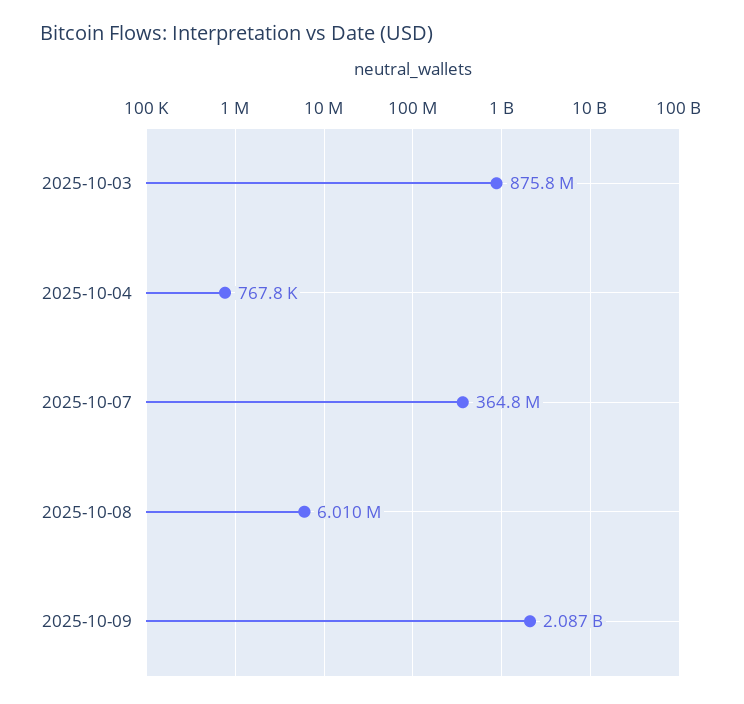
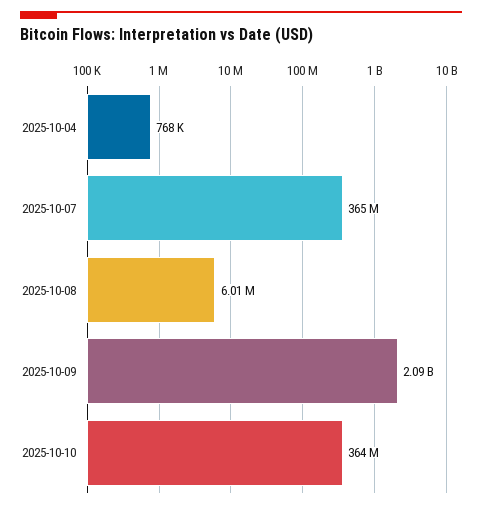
2025-10-03: 875800000 -> none
2025-10-10: none -> 364000000

